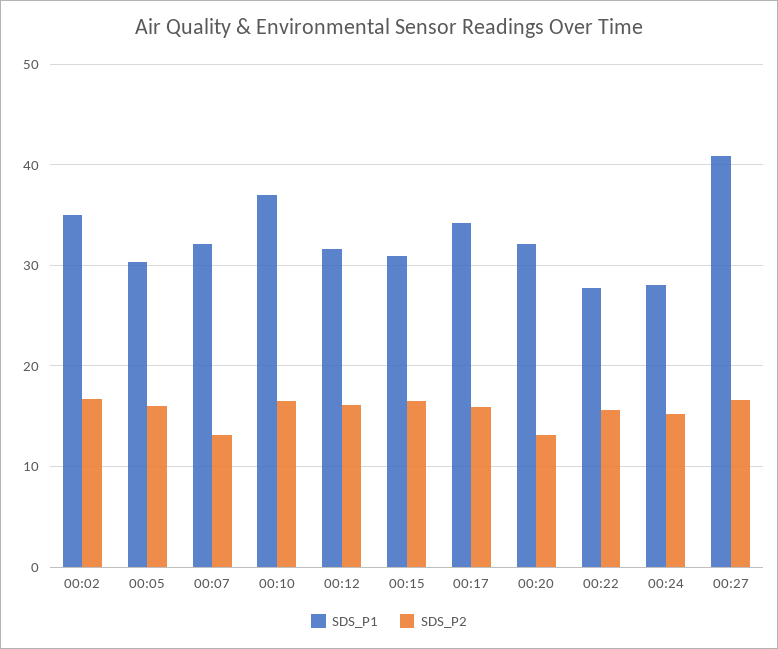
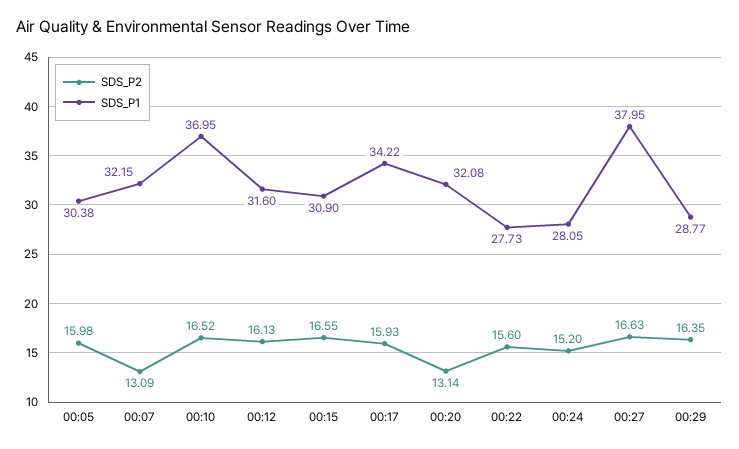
SDS_P1, 00:02: 35 -> none
SDS_P2, 00:02: 17 -> none
SDS_P1, 00:27: 41 -> 37.95
SDS_P2, 00:29: none -> 16.35
SDS_P1, 00:29: none -> 28.77

